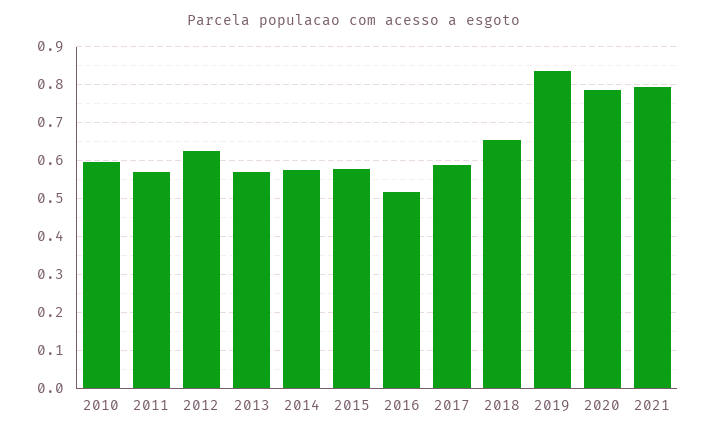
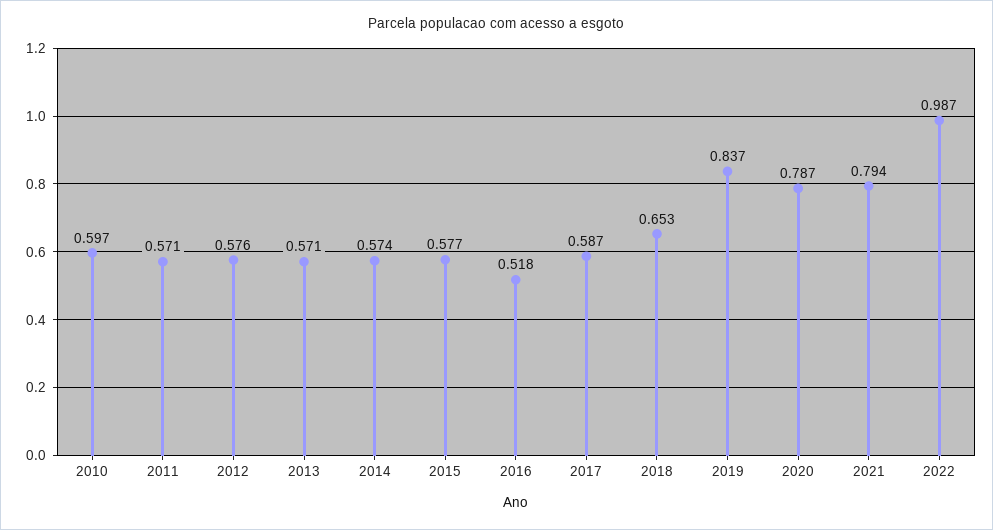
2012: 0.62 -> 0.576
2022: none -> 0.987

